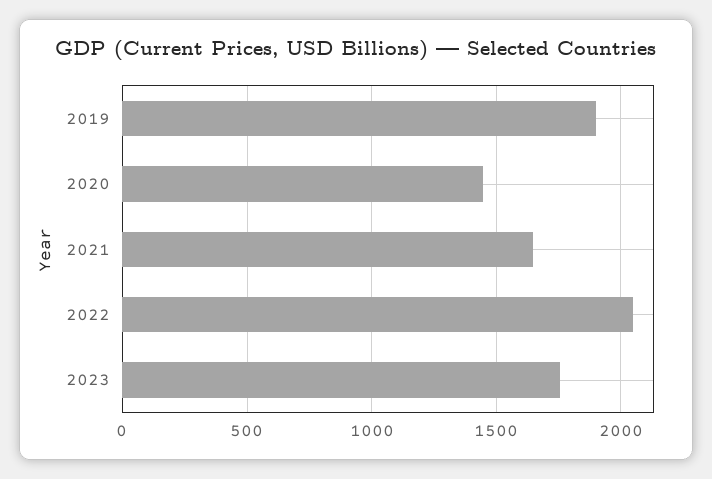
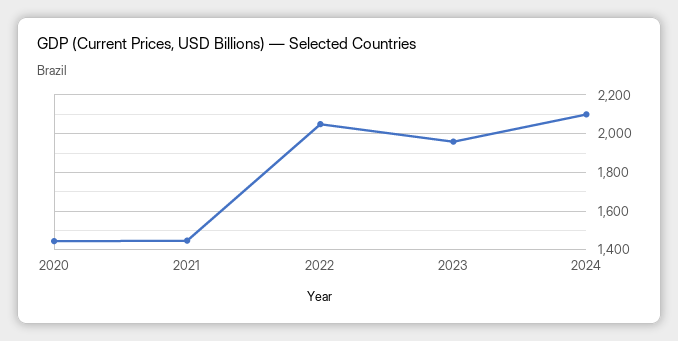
2019: 1900 -> none
2021: 1650 -> 1450
2023: 1750 -> 1950
2024: none -> 2100

